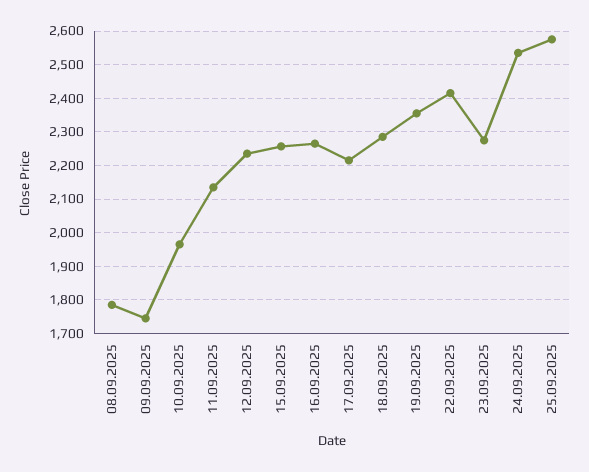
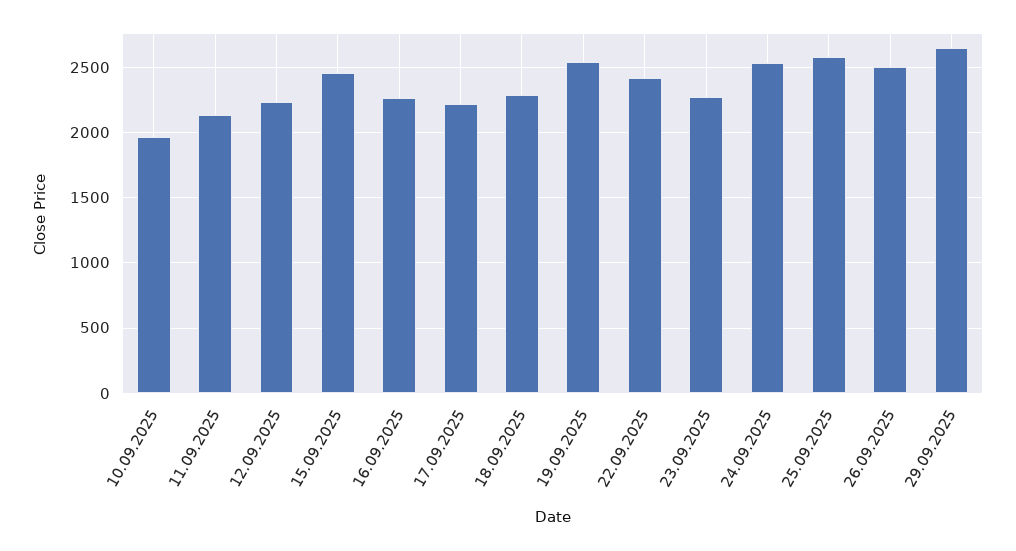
08.09.2025: 1780 -> none
09.09.2025: 1740 -> none
15.09.2025: 2260 -> 2450
19.09.2025: 2360 -> 2550
26.09.2025: none -> 2500
29.09.2025: none -> 2650

